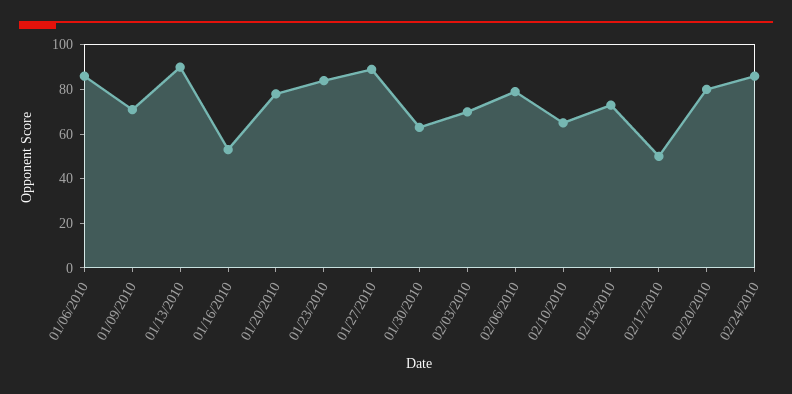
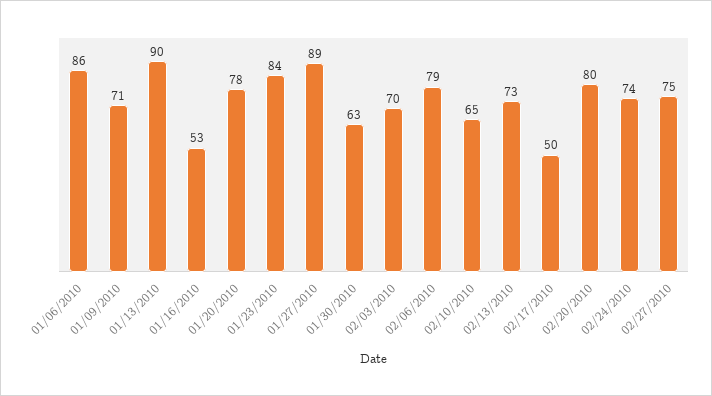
02/24/2010: 85 -> 74
02/27/2010: none -> 75

